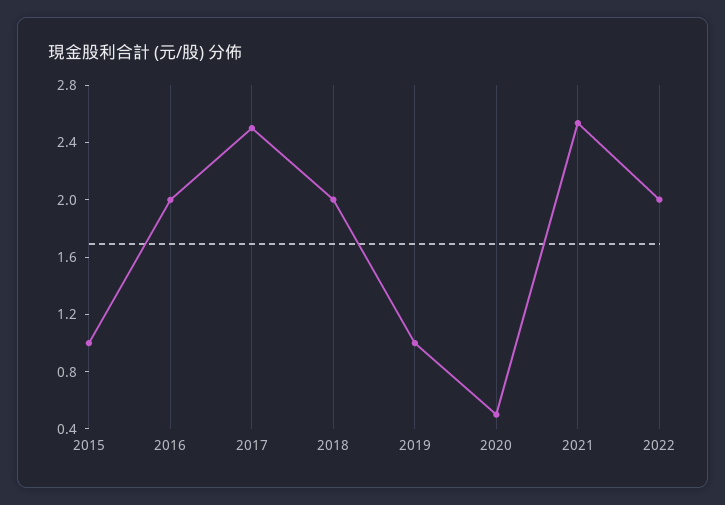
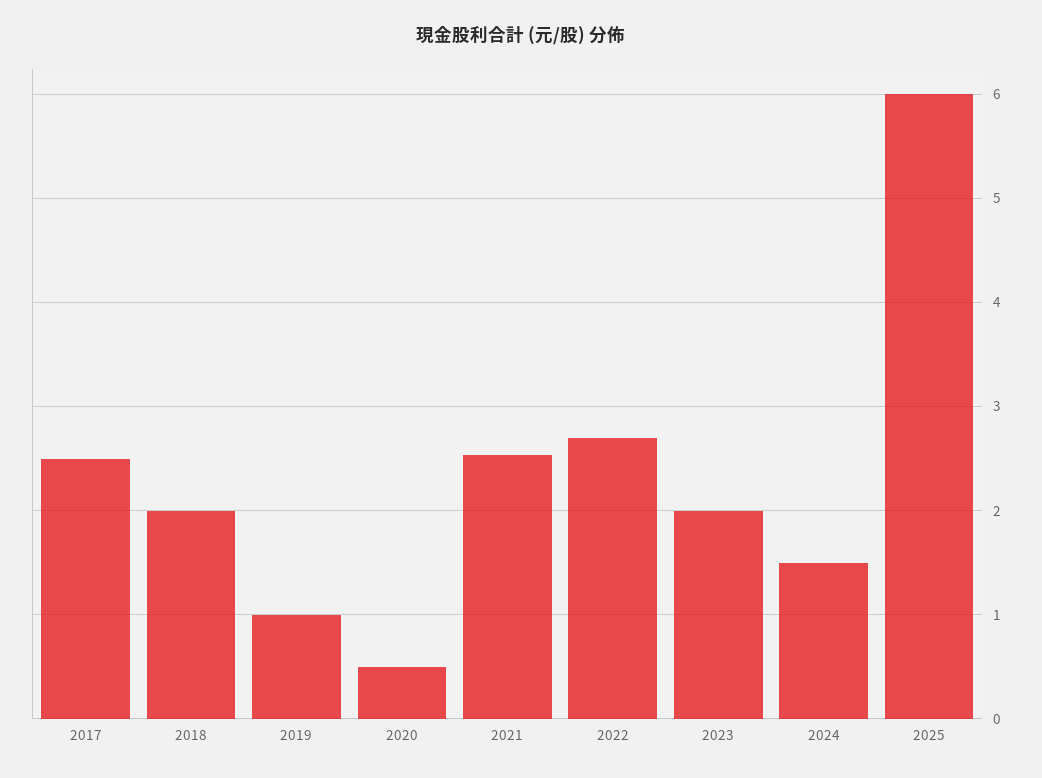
2015: 1 -> none
2016: 2 -> none
2022: 2 -> 2.7
2023: none -> 2
2024: none -> 1.5
2025: none -> 6

